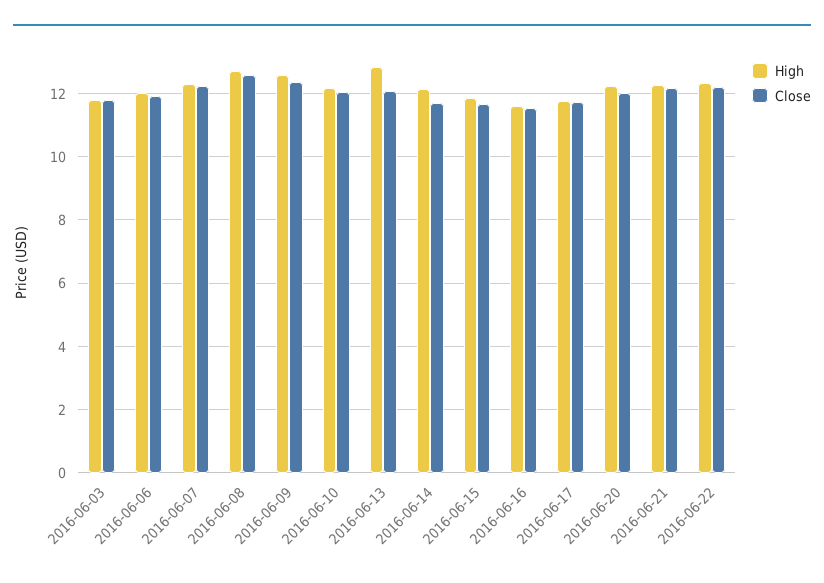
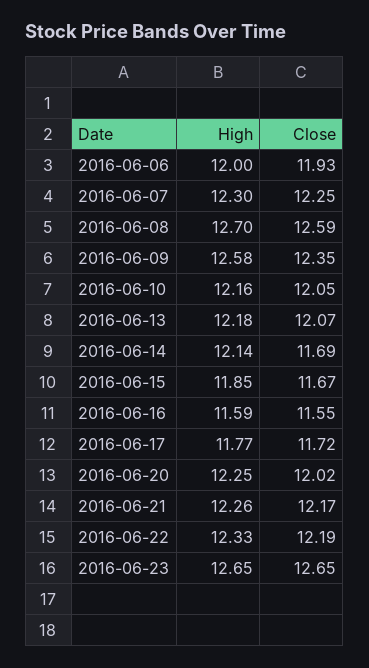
High, 2016-06-03: 11.8 -> none
Close, 2016-06-03: 11.8 -> none
High, 2016-06-13: 12.8 -> 12.18
High, 2016-06-23: none -> 12.65
Close, 2016-06-23: none -> 12.65

